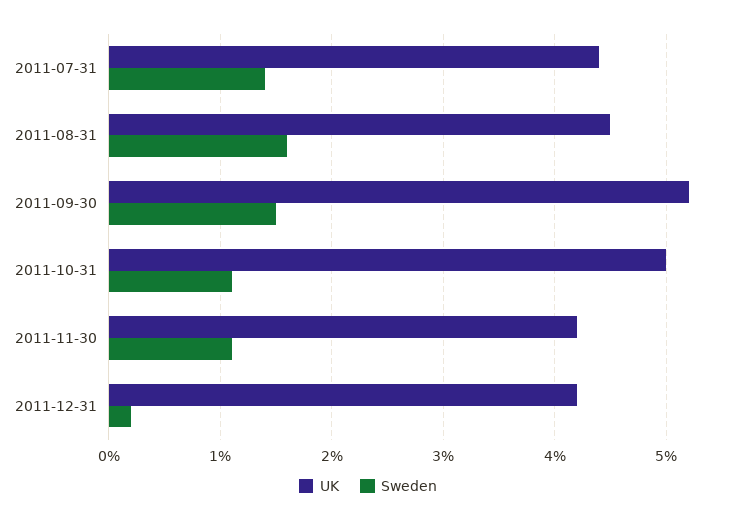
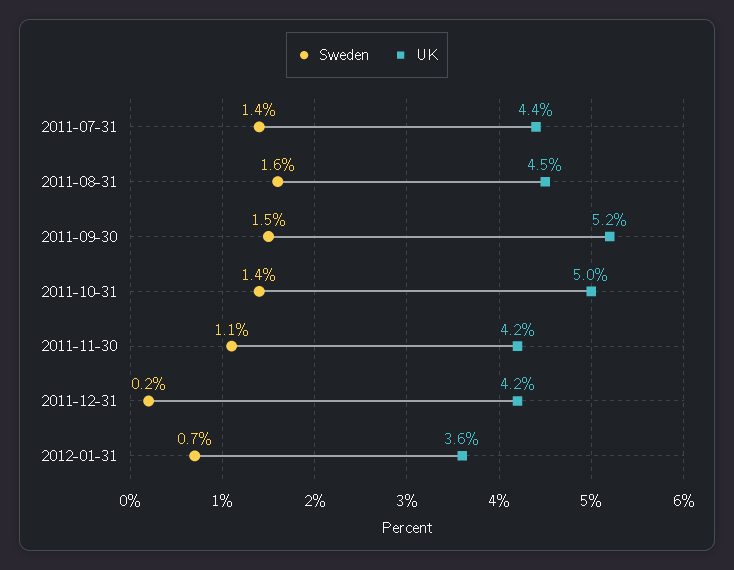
Sweden, 2011-10-31: 1.1 -> 1.4
Sweden, 2012-01-31: none -> 0.7
UK, 2012-01-31: none -> 3.6

